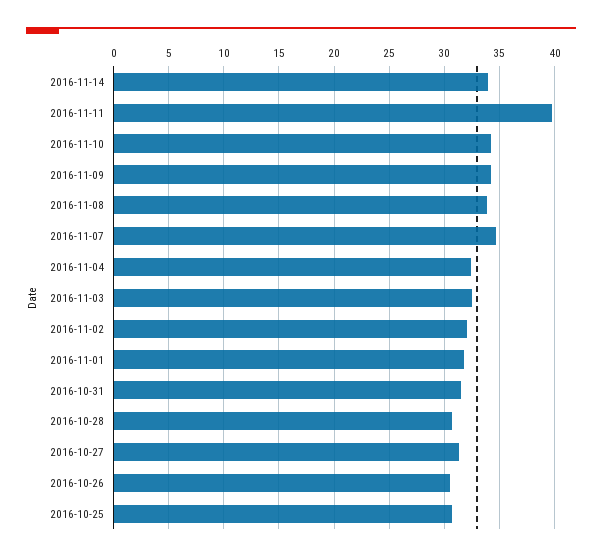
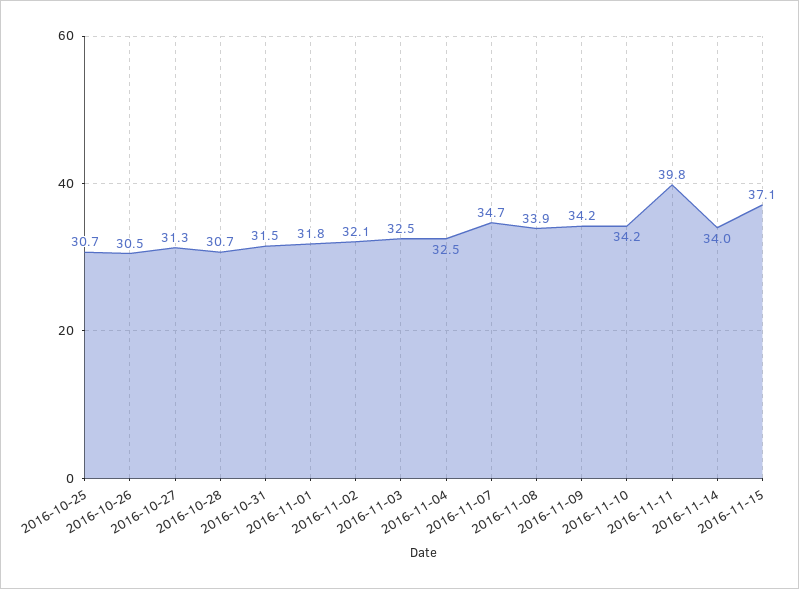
2016-11-15: none -> 37.1

